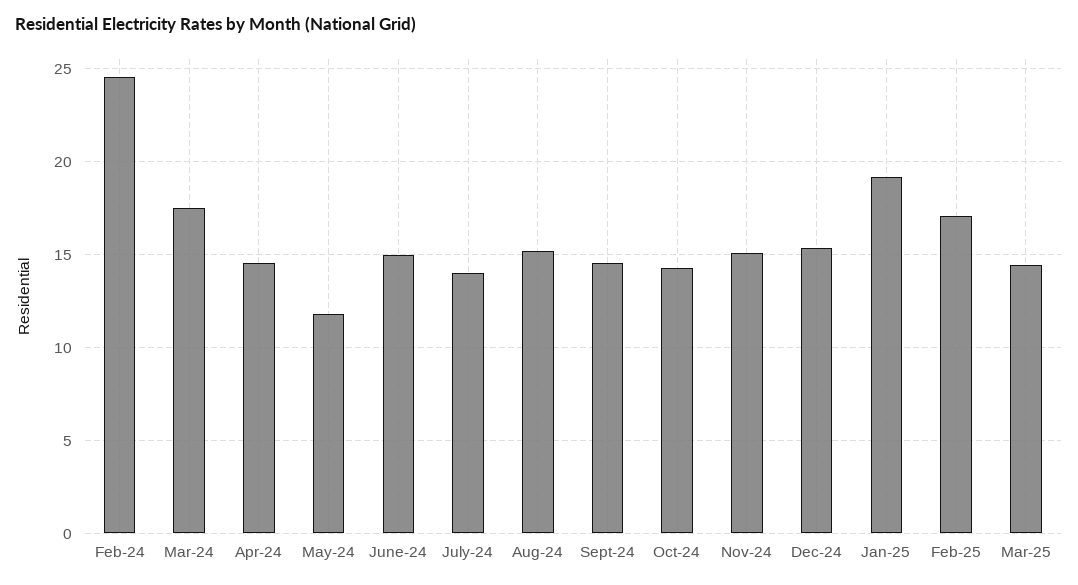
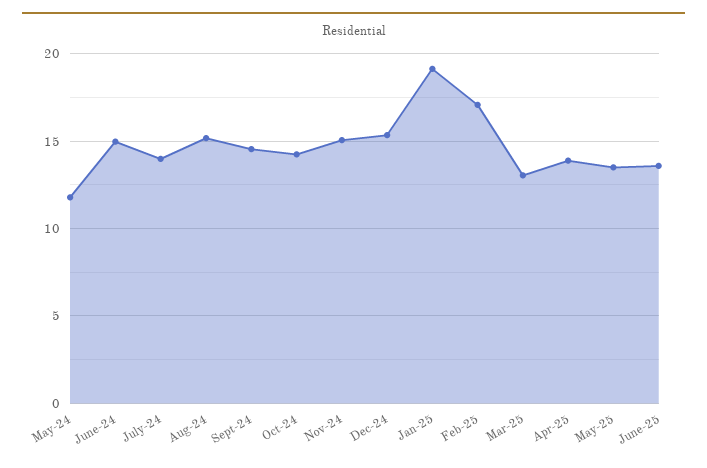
Feb-24: 24.5 -> none
Mar-24: 17.5 -> none
Apr-24: 14.5 -> none
Mar-25: 14.5 -> 13
Apr-25: none -> 14
May-25: none -> 13.5
June-25: none -> 13.5

